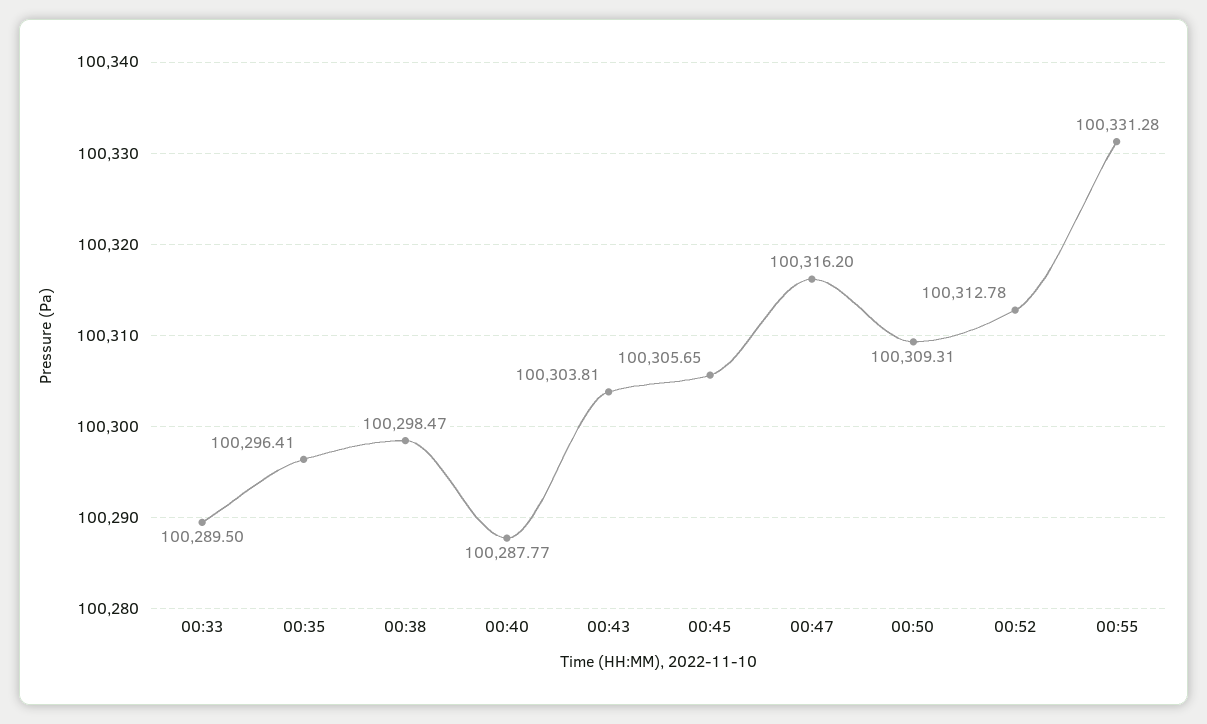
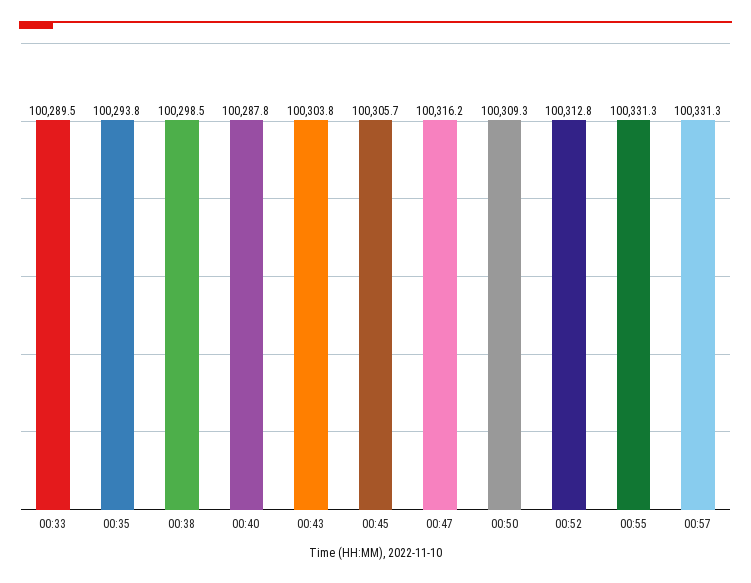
00:35: 100296.41 -> 100293.8
00:57: none -> 100331.3

